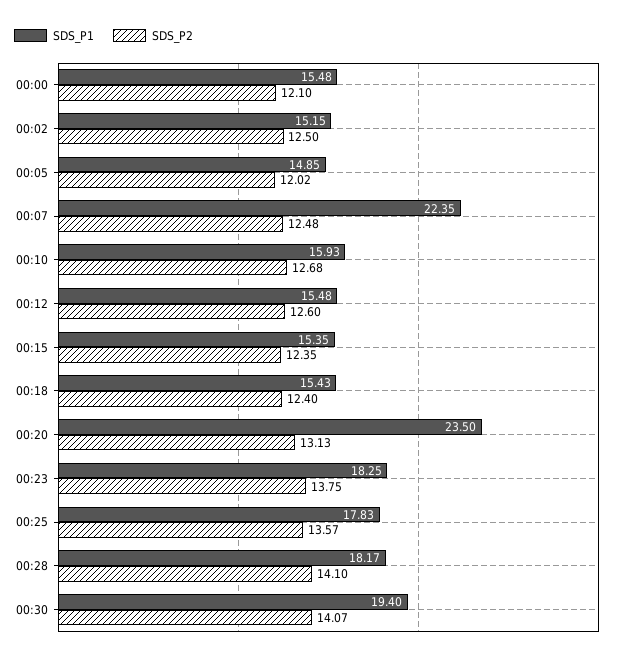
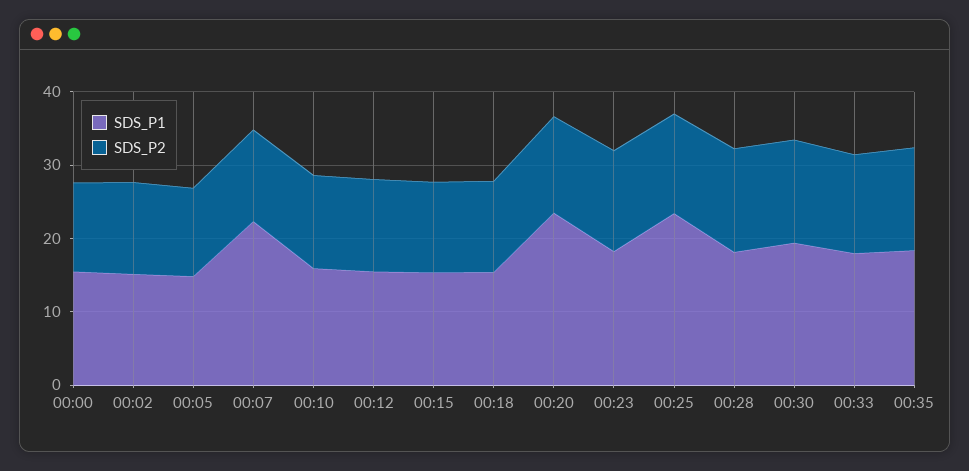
SDS_P1, 00:25: 17.83 -> 24
SDS_P1, 00:33: none -> 18
SDS_P2, 00:33: none -> 14
SDS_P1, 00:35: none -> 18
SDS_P2, 00:35: none -> 14

